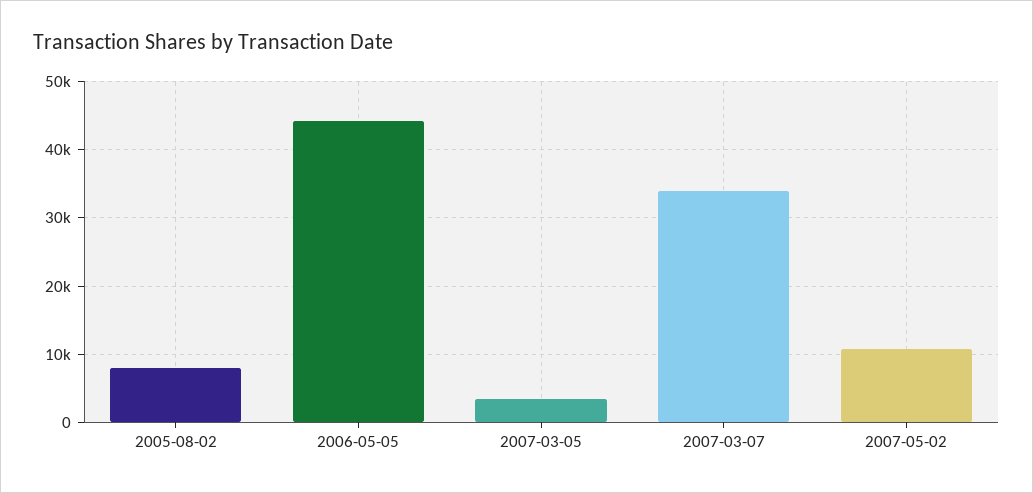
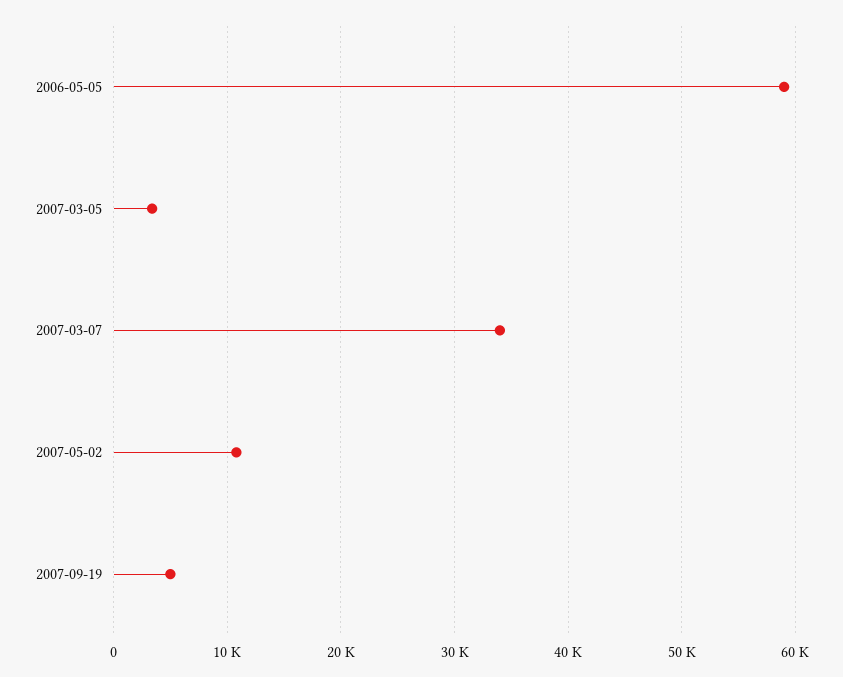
2005-08-02: 8000 -> none
2006-05-05: 44000 -> 59000
2007-09-19: none -> 5000

